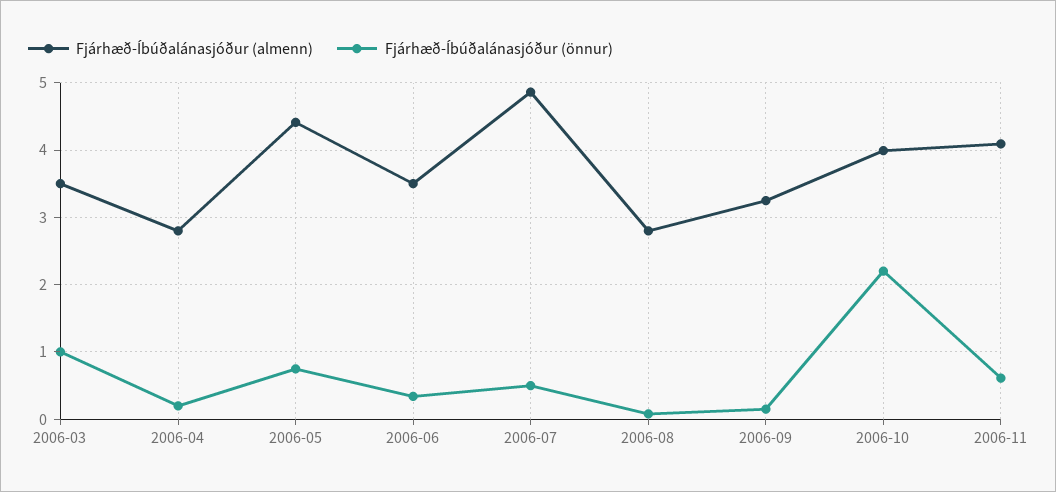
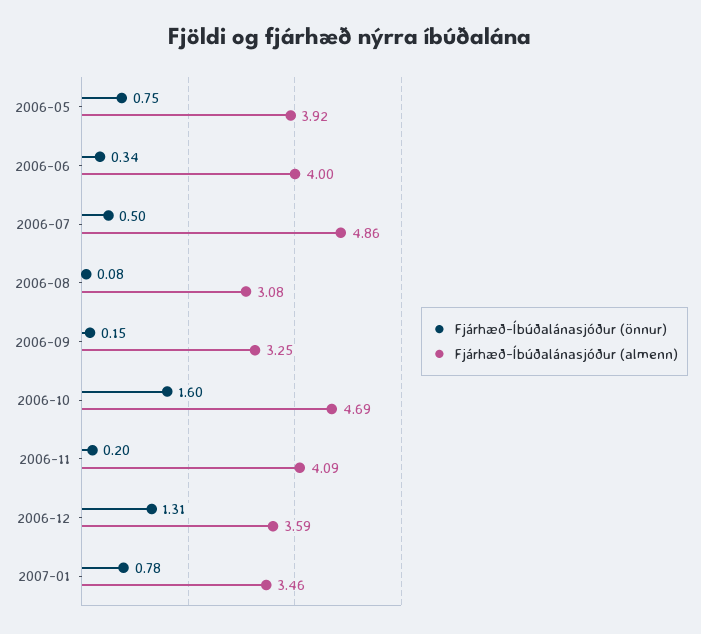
Fjárhæð-Íbúðalánasjóður (almenn), 2006-03: 3.5 -> none
Fjárhæð-Íbúðalánasjóður (önnur), 2006-03: 1 -> none
Fjárhæð-Íbúðalánasjóður (almenn), 2006-04: 2.8 -> none
Fjárhæð-Íbúðalánasjóður (önnur), 2006-04: 0.2 -> none
Fjárhæð-Íbúðalánasjóður (almenn), 2006-05: 4.4 -> 3.92
Fjárhæð-Íbúðalánasjóður (almenn), 2006-06: 3.5 -> 4
Fjárhæð-Íbúðalánasjóður (almenn), 2006-08: 2.8 -> 3.08
Fjárhæð-Íbúðalánasjóður (almenn), 2006-10: 4 -> 4.69
Fjárhæð-Íbúðalánasjóður (önnur), 2006-10: 2.2 -> 1.6
Fjárhæð-Íbúðalánasjóður (önnur), 2006-11: 0.6 -> 0.2
Fjárhæð-Íbúðalánasjóður (önnur), 2006-12: none -> 1.31
Fjárhæð-Íbúðalánasjóður (almenn), 2006-12: none -> 3.59
Fjárhæð-Íbúðalánasjóður (önnur), 2007-01: none -> 0.78
Fjárhæð-Íbúðalánasjóður (almenn), 2007-01: none -> 3.46

